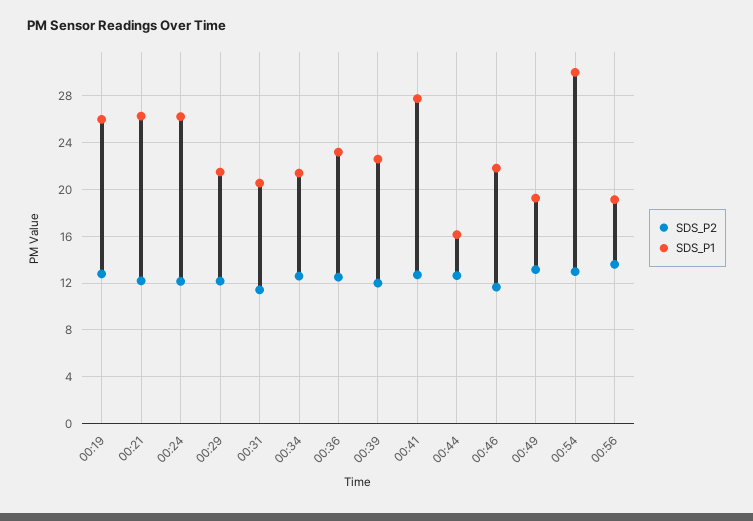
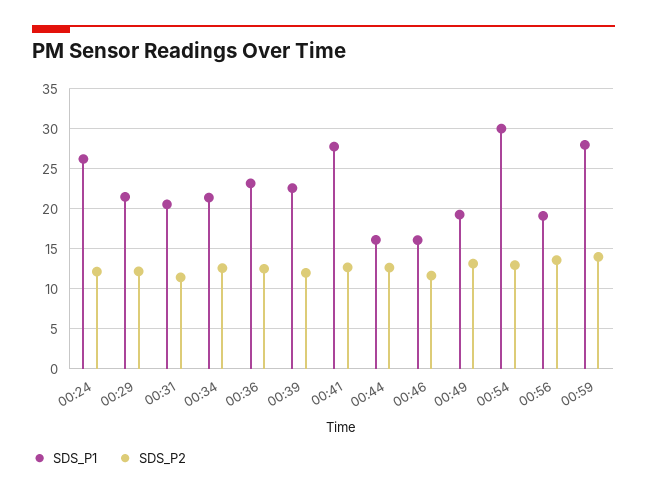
SDS_P2, 00:19: 13 -> none
SDS_P1, 00:19: 26 -> none
SDS_P2, 00:21: 12 -> none
SDS_P1, 00:21: 26 -> none
SDS_P1, 00:46: 22 -> 16
SDS_P1, 00:59: none -> 28
SDS_P2, 00:59: none -> 14

